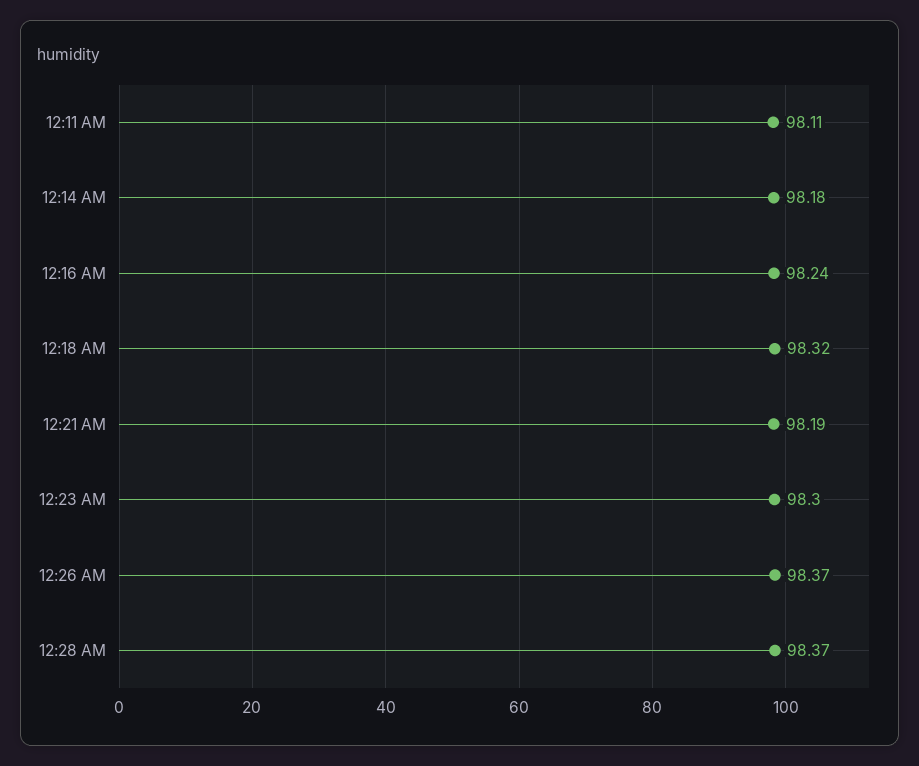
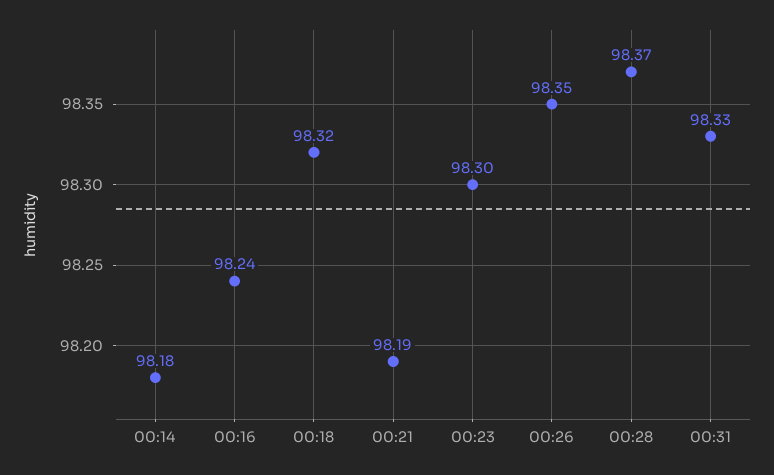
12:11 AM: 98.11 -> none
12:26 AM: 98.37 -> 98.35
00:31: none -> 98.33

